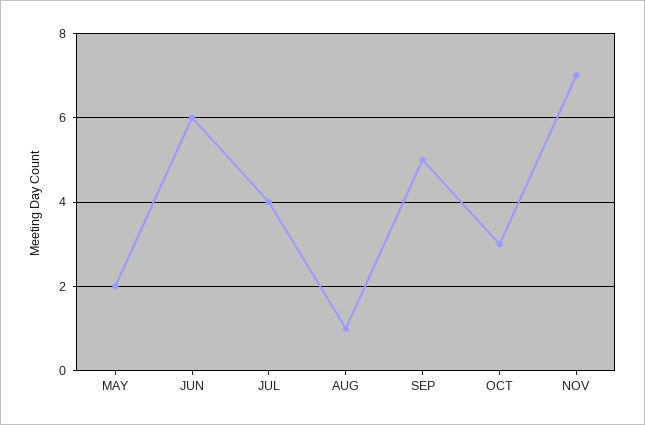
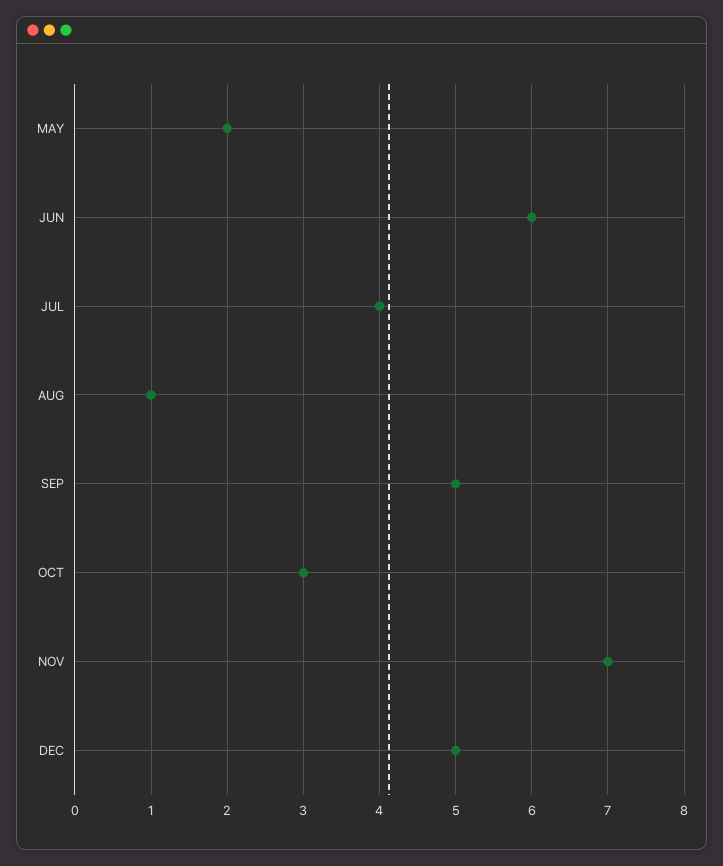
DEC: none -> 5

